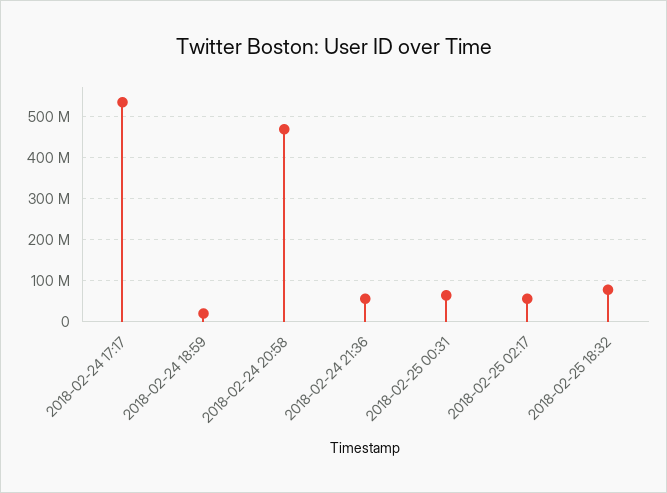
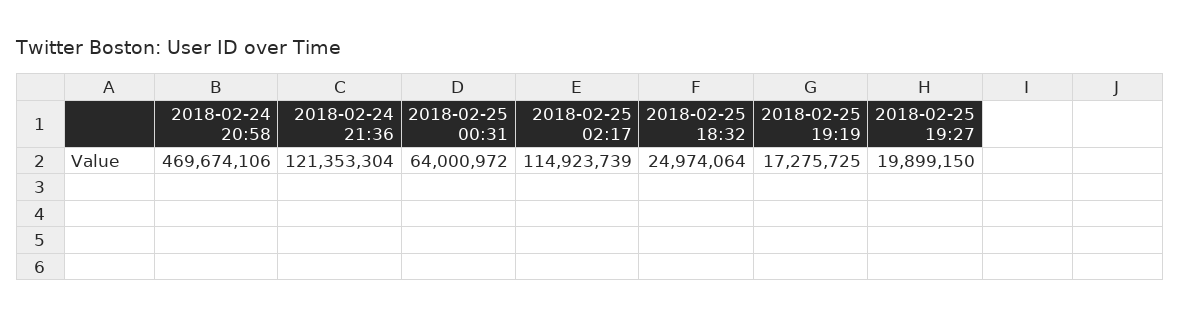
2018-02-24 17:17: 540000000 -> none
2018-02-24 18:59: 20000000 -> none
2018-02-24 21:36: 60000000 -> 121353304
2018-02-25 02:17: 60000000 -> 114923739
2018-02-25 18:32: 80000000 -> 24974064
2018-02-25 19:19: none -> 17275725
2018-02-25 19:27: none -> 19899150

